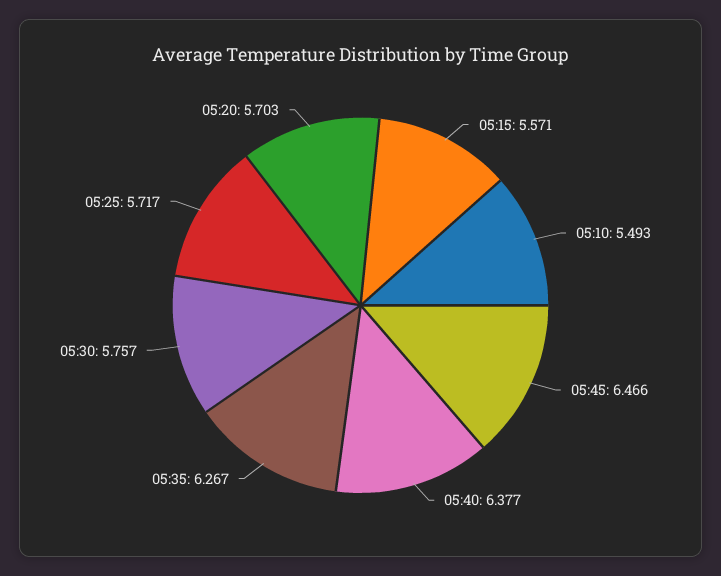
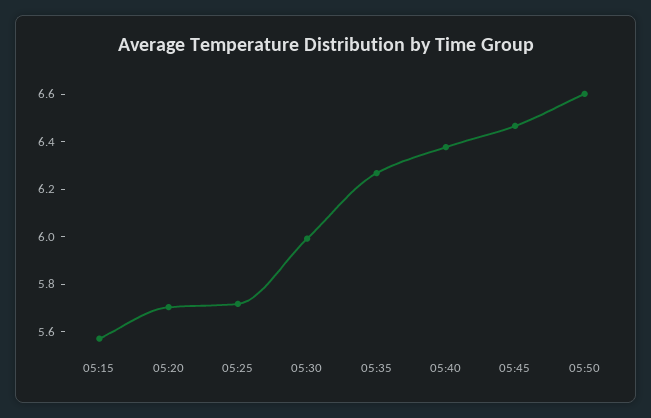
05:10: 5.493 -> none
05:30: 5.757 -> 6
05:50: none -> 6.6

